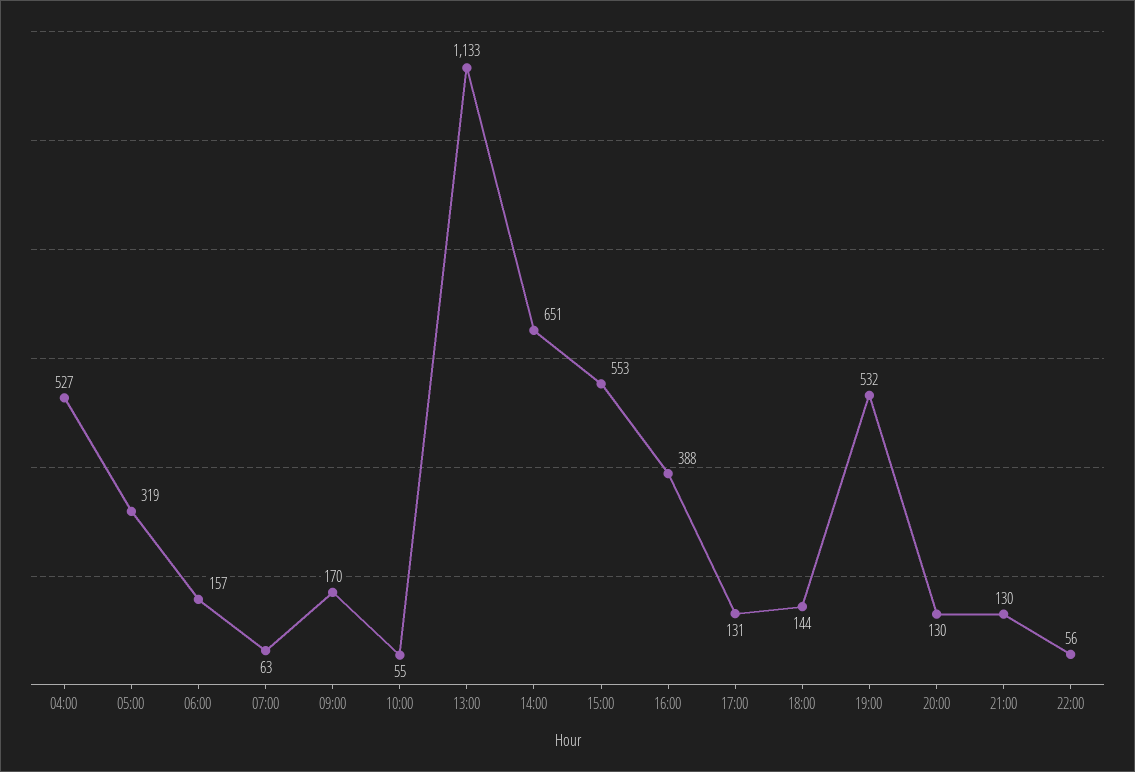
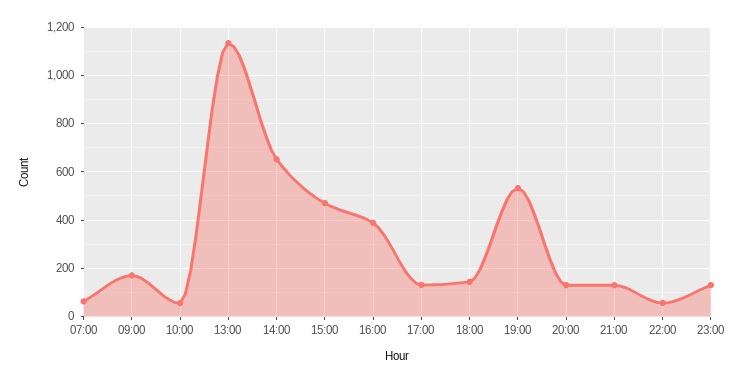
04:00: 527 -> none
05:00: 319 -> none
06:00: 157 -> none
15:00: 553 -> 475
23:00: none -> 125

